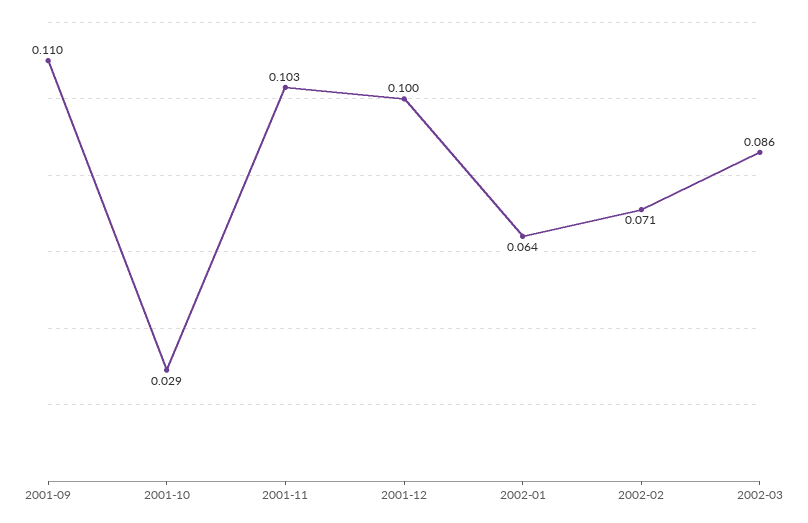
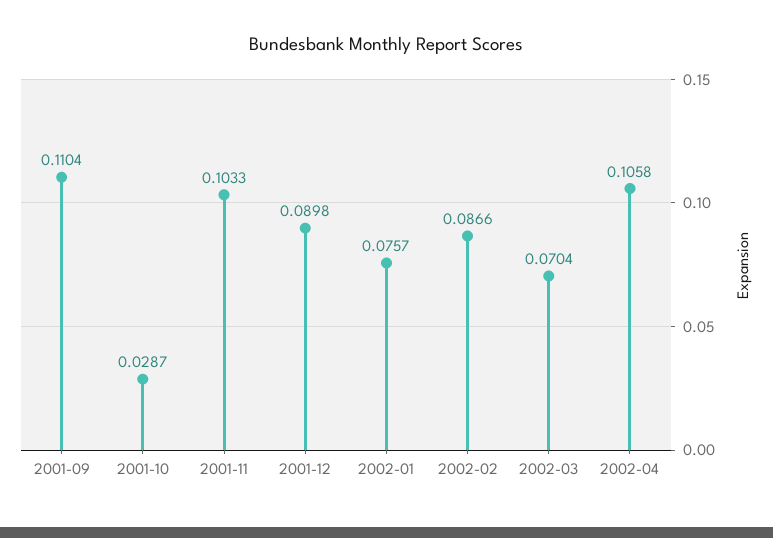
2001-12: 0.1 -> 0.0898
2002-01: 0.064 -> 0.0757
2002-02: 0.071 -> 0.0866
2002-03: 0.086 -> 0.0704
2002-04: none -> 0.1058

